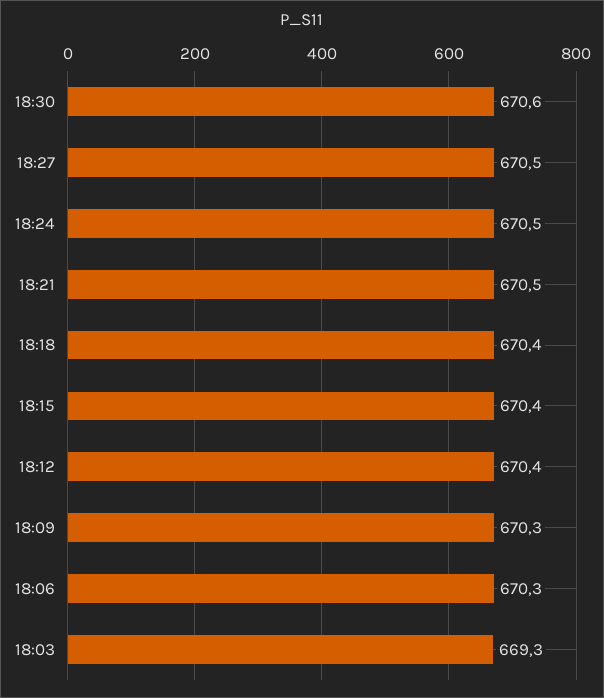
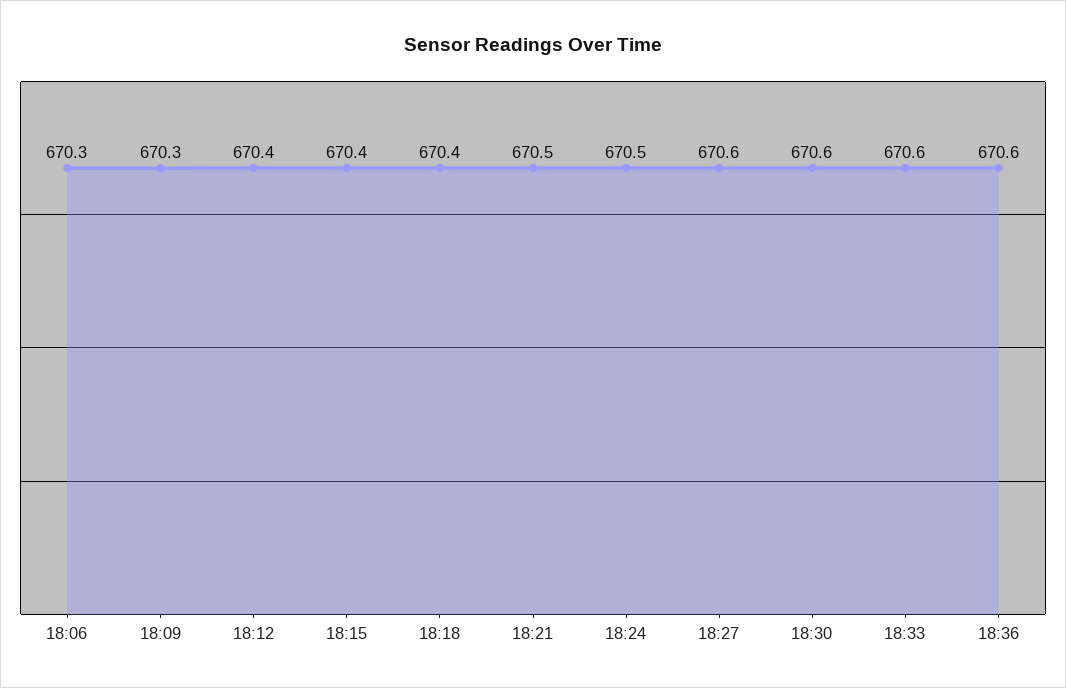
18:27: 670.5 -> 670.6
18:03: 669.3 -> none
18:33: none -> 670.6
18:36: none -> 670.6

